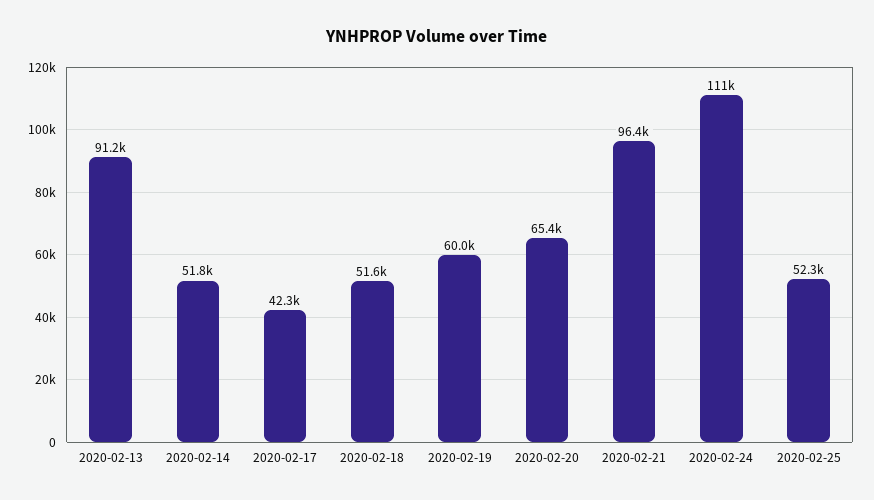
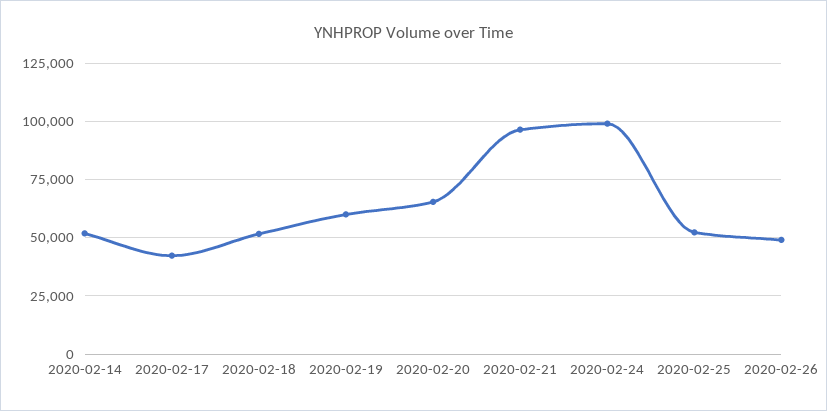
2020-02-13: 91200 -> none
2020-02-24: 111000 -> 100000
2020-02-26: none -> 50000

